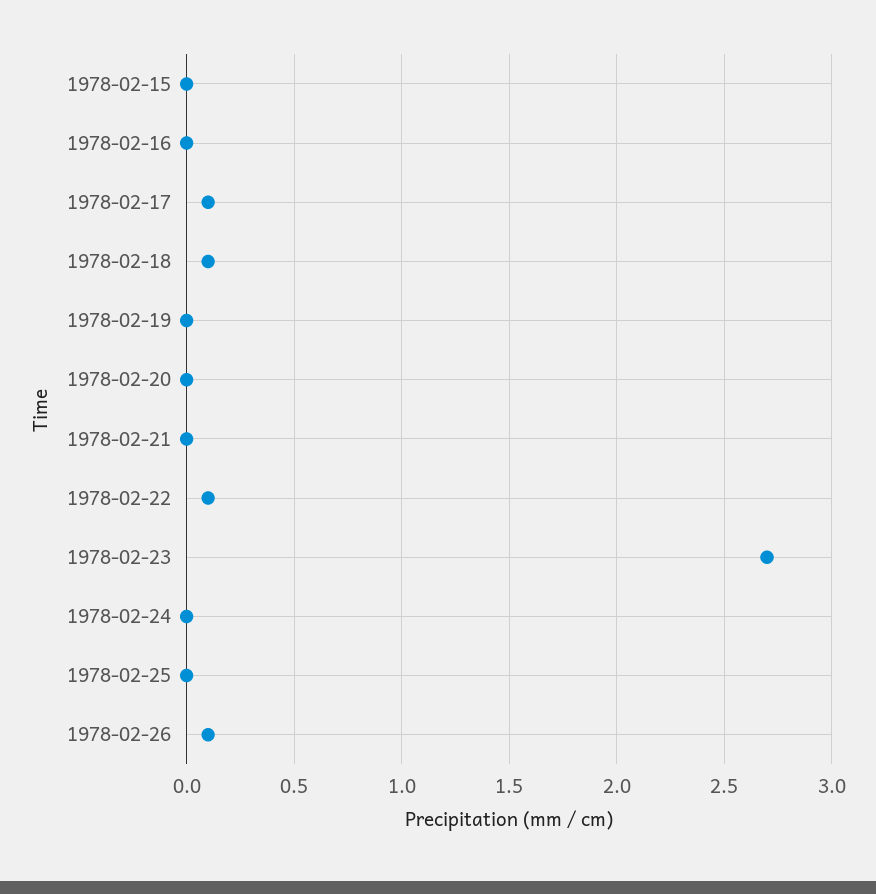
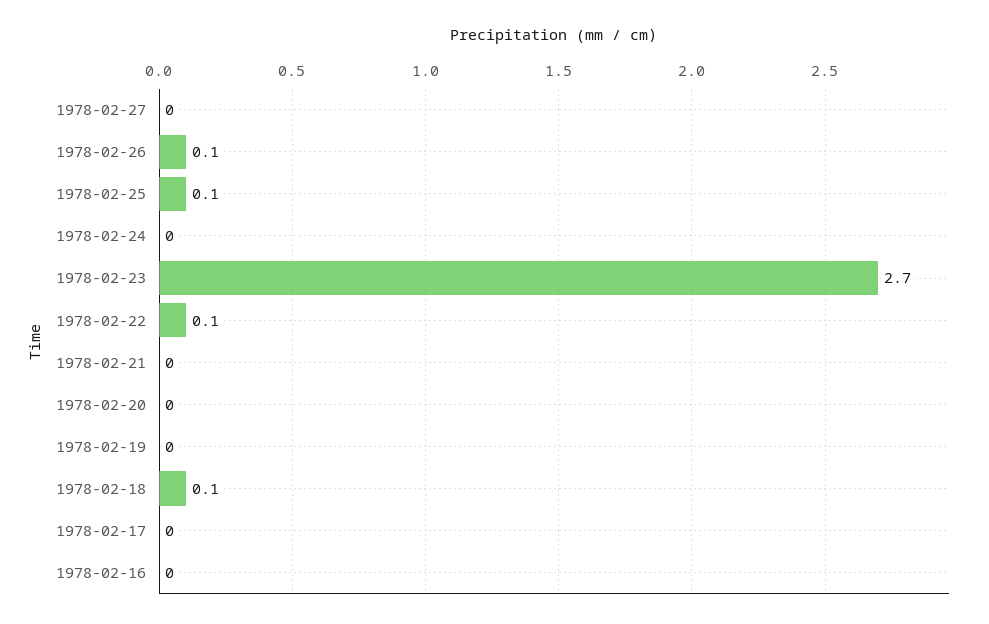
1978-02-15: 0 -> none
1978-02-17: 0.1 -> 0
1978-02-25: 0 -> 0.1
1978-02-27: none -> 0

